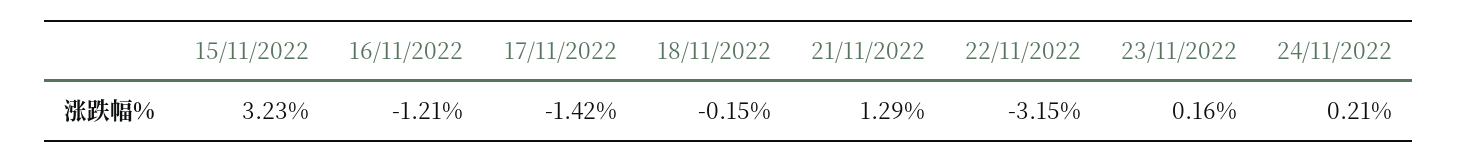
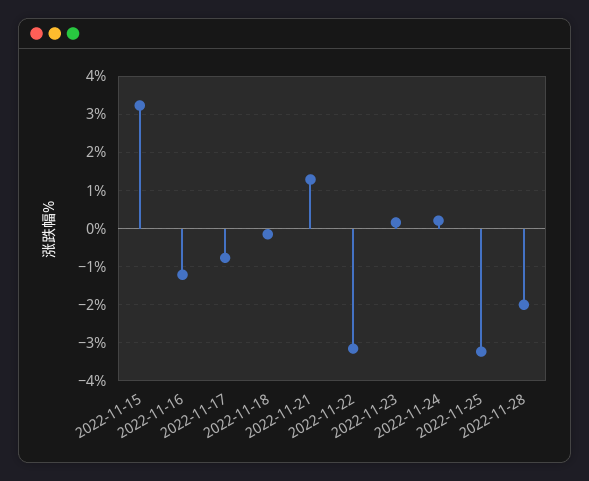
17/11/2022: -1.42 -> -0.8
2022-11-25: none -> -3.2
2022-11-28: none -> -2

